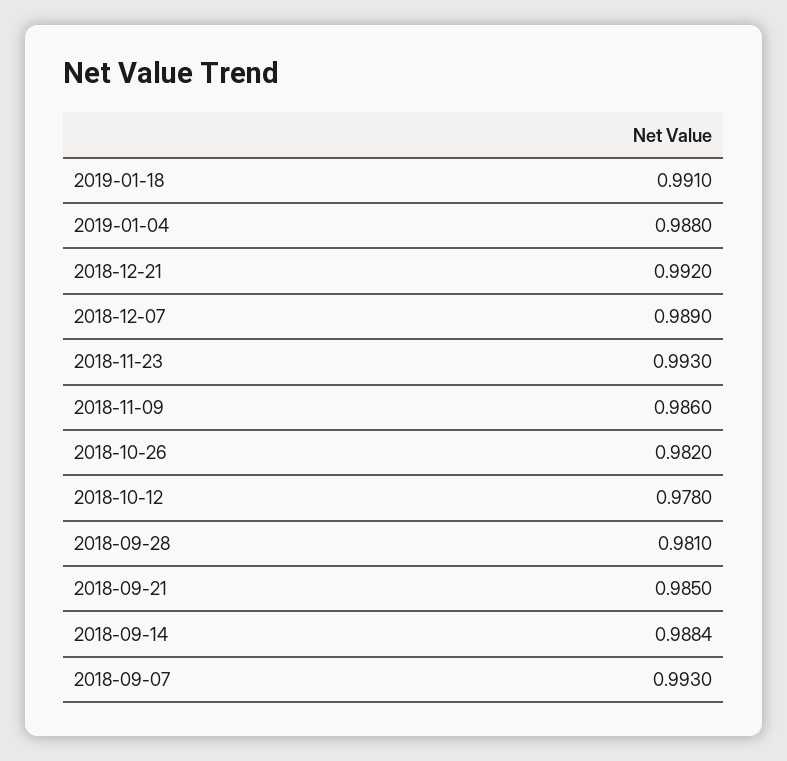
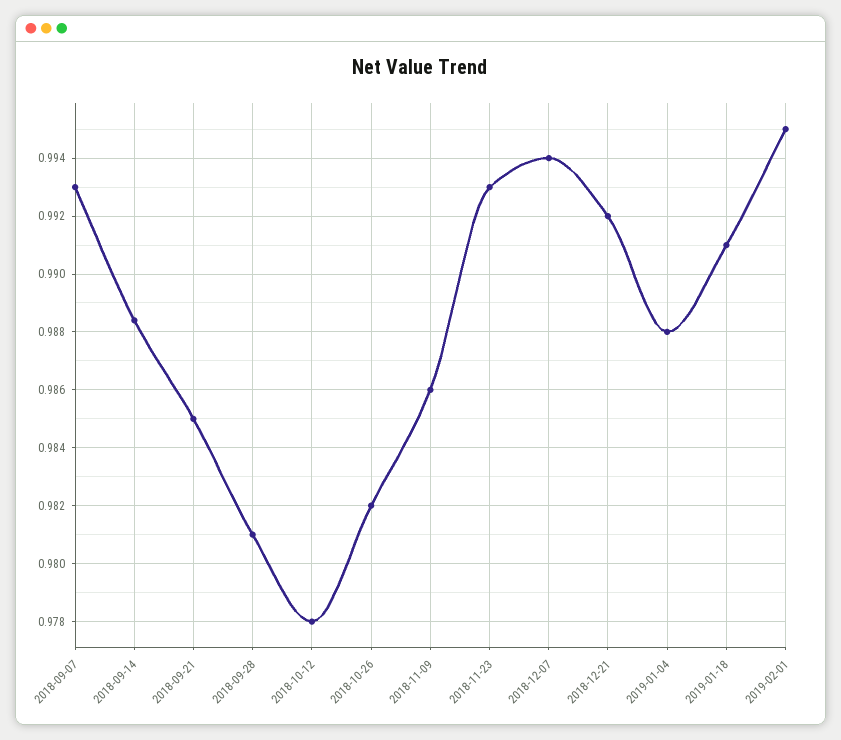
2018-12-07: 0.989 -> 0.994
2019-02-01: none -> 0.995

